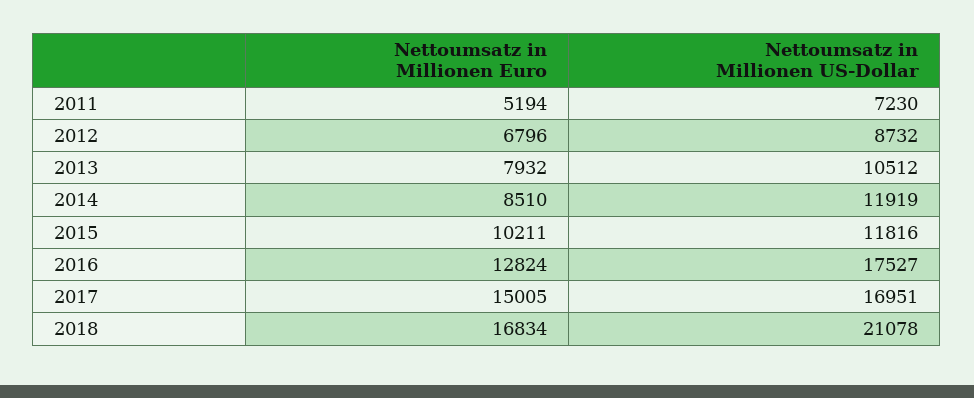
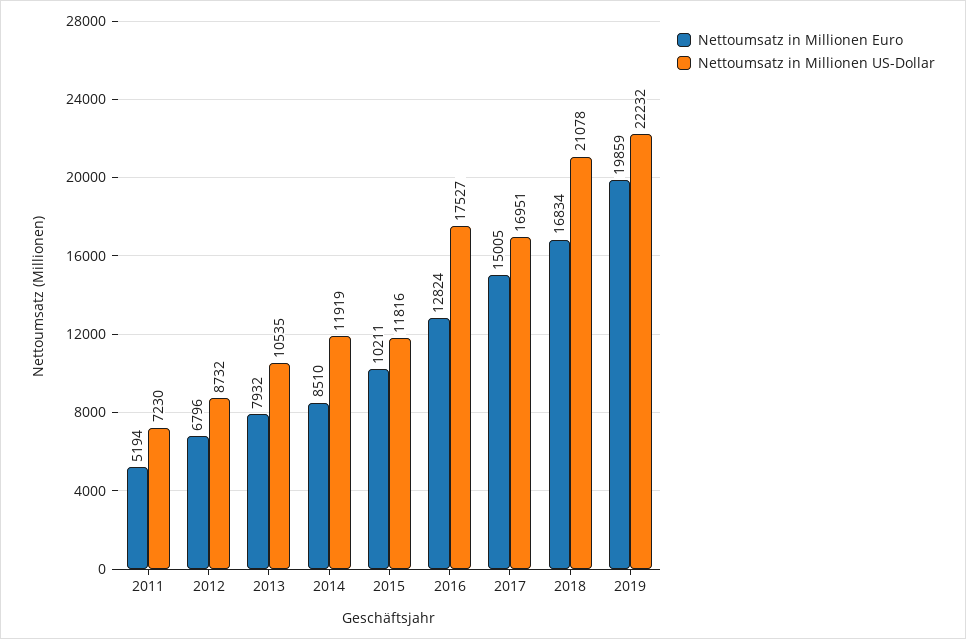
Nettoumsatz in Millionen US-Dollar, 2013: 10512 -> 10535
Nettoumsatz in Millionen Euro, 2019: none -> 19859
Nettoumsatz in Millionen US-Dollar, 2019: none -> 22232

